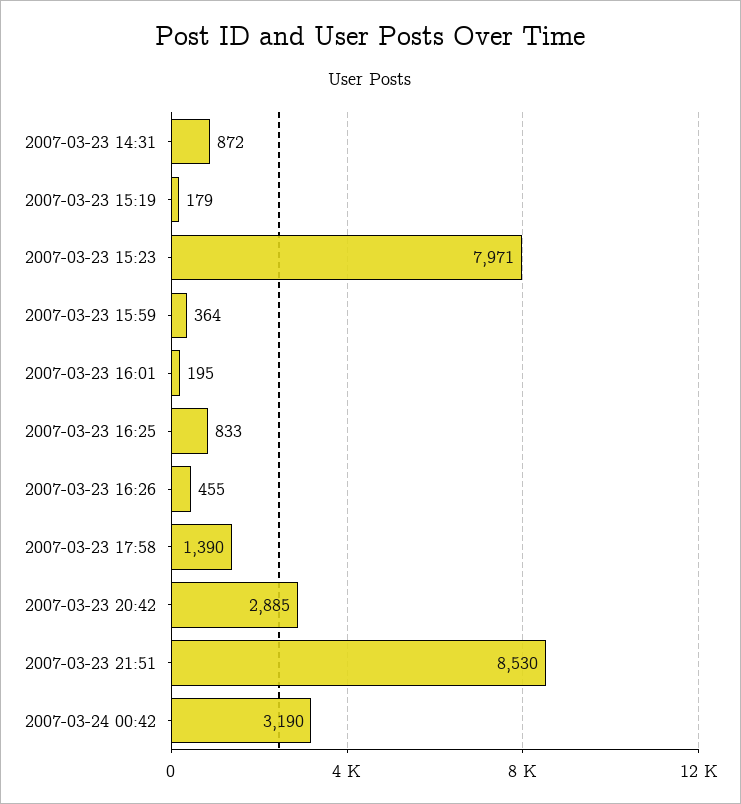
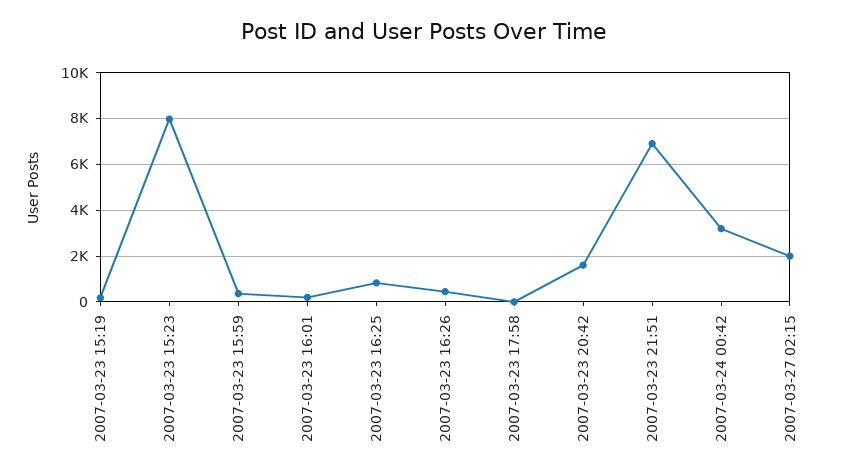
2007-03-23 14:31: 872 -> none
2007-03-23 17:58: 1390 -> 0
2007-03-23 20:42: 2885 -> 1500
2007-03-23 21:51: 8530 -> 7000
2007-03-27 02:15: none -> 2000

